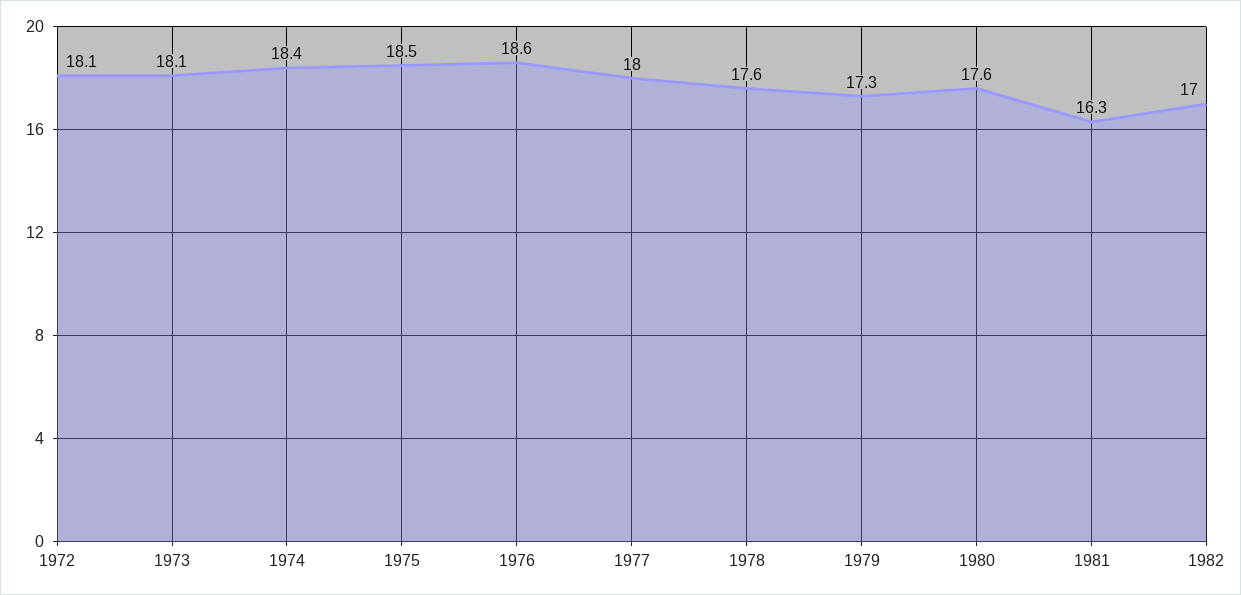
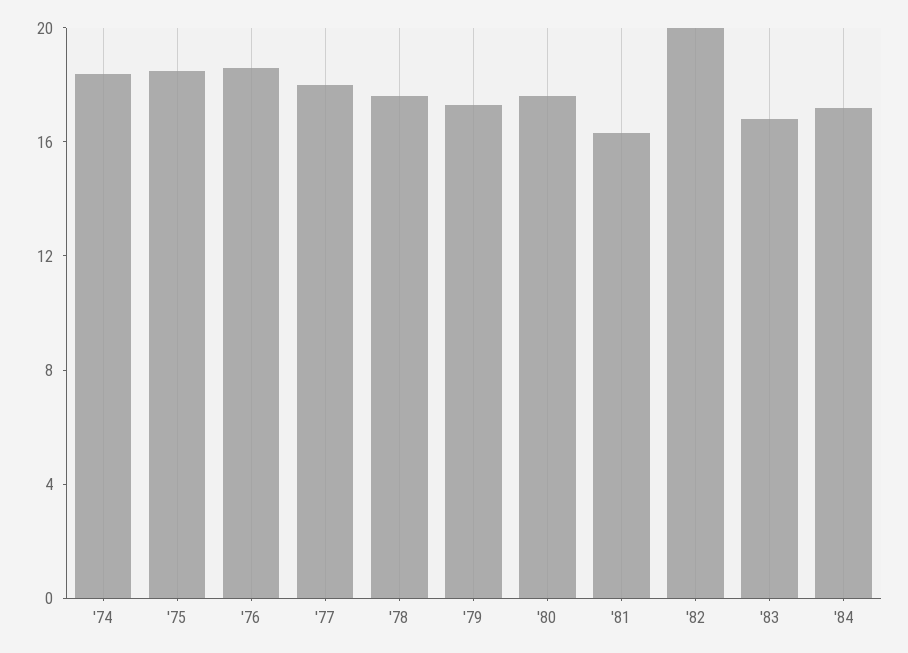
1972: 18.1 -> none
1973: 18.1 -> none
1982: 17 -> 20
'83: none -> 17
'84: none -> 17

